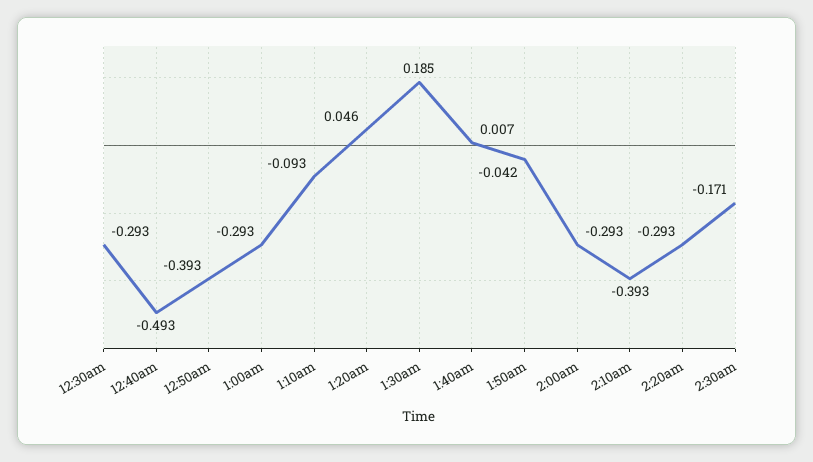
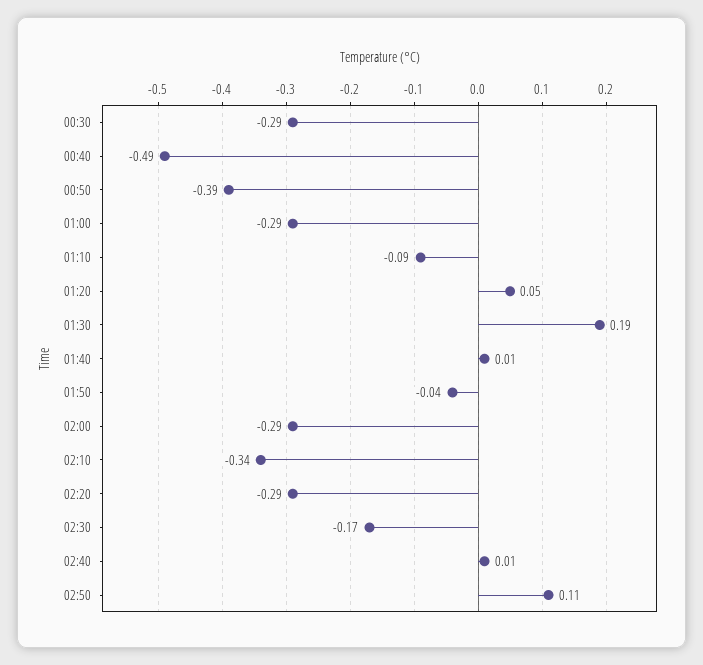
2:10am: -0.393 -> -0.34
02:40: none -> 0.01
02:50: none -> 0.11

